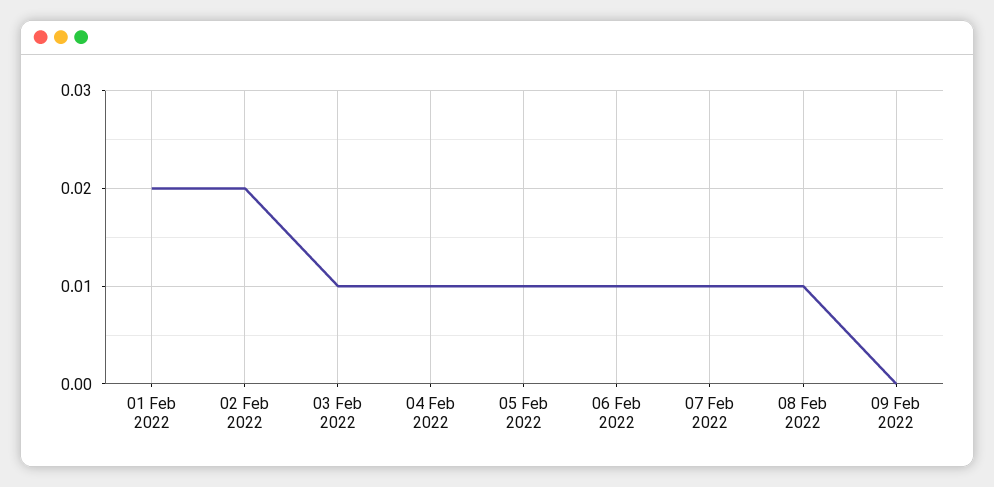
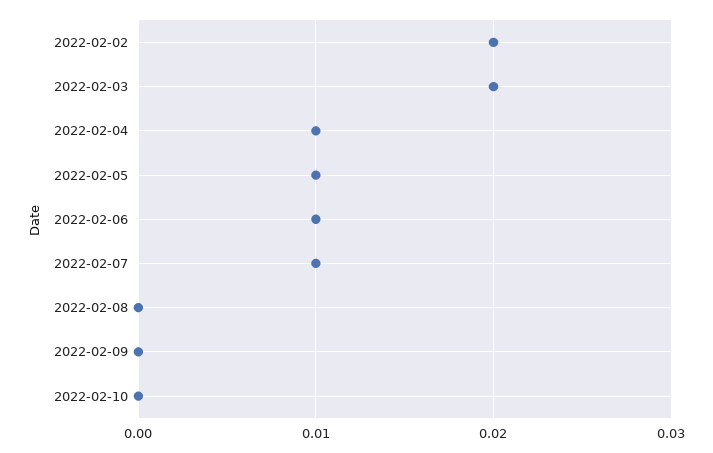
01 Feb 2022: 0.02 -> none
03 Feb 2022: 0.01 -> 0.02
08 Feb 2022: 0.01 -> 0
2022-02-10: none -> 0

